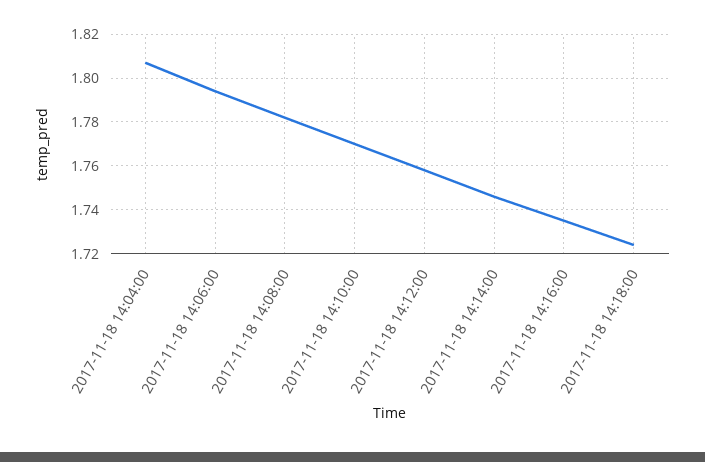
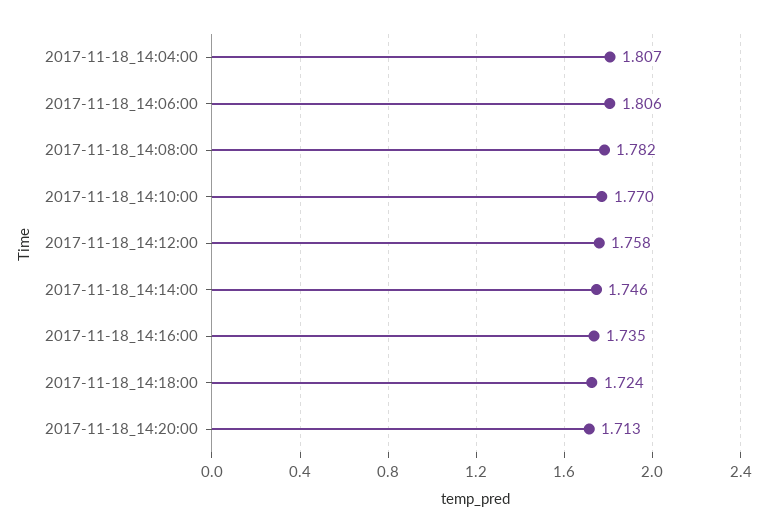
2017-11-18 14:06:00: 1.795 -> 1.806
2017-11-18_14:20:00: none -> 1.713

